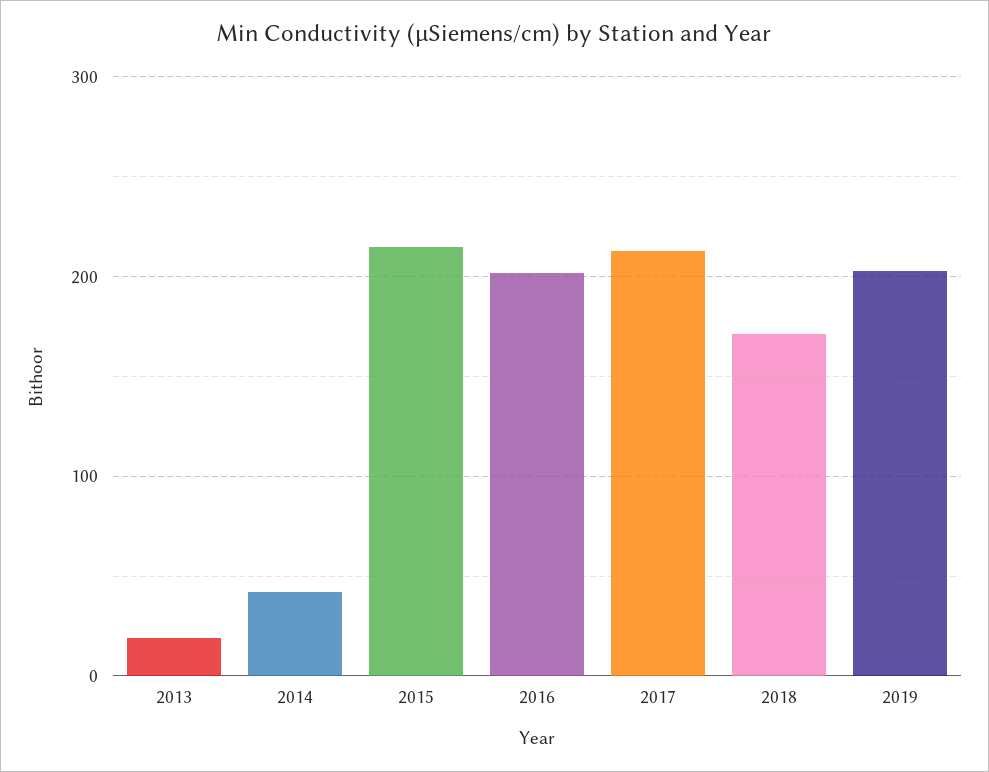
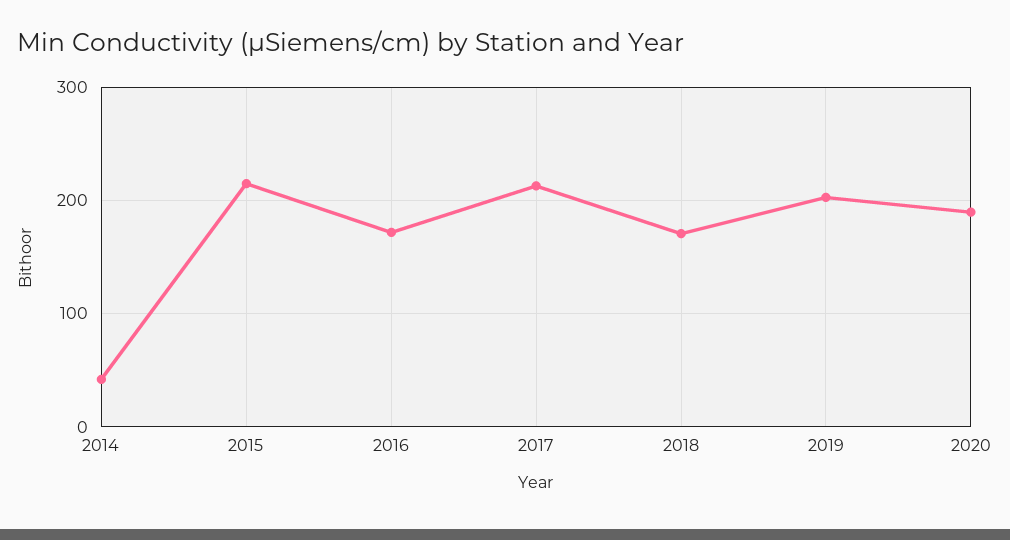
2013: 20 -> none
2016: 200 -> 170
2020: none -> 190

